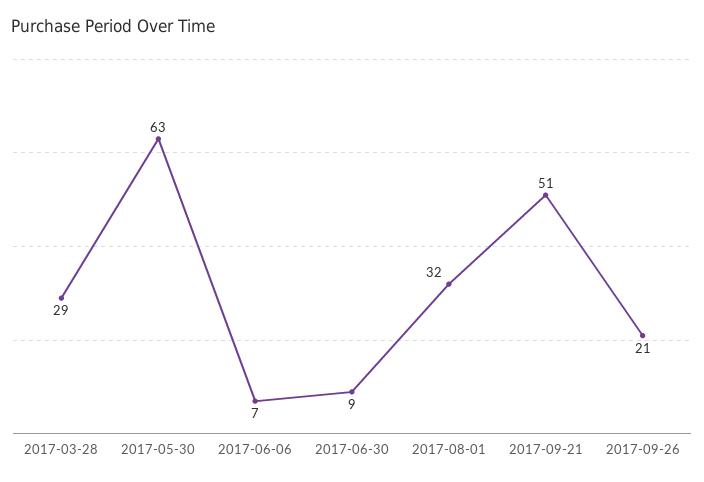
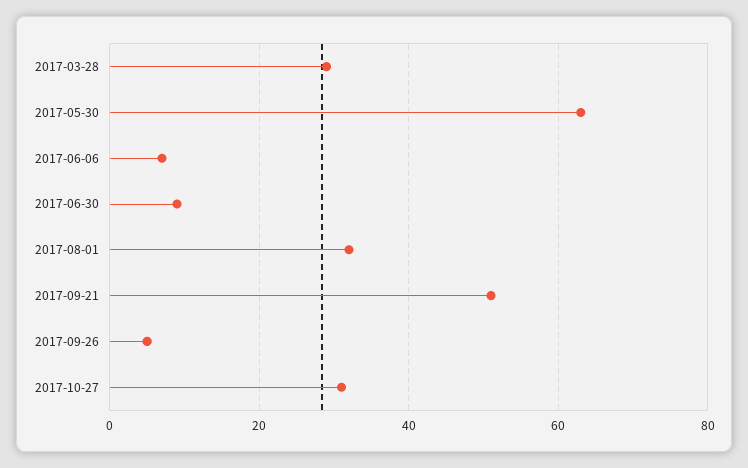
2017-09-26: 21 -> 5
2017-10-27: none -> 30

